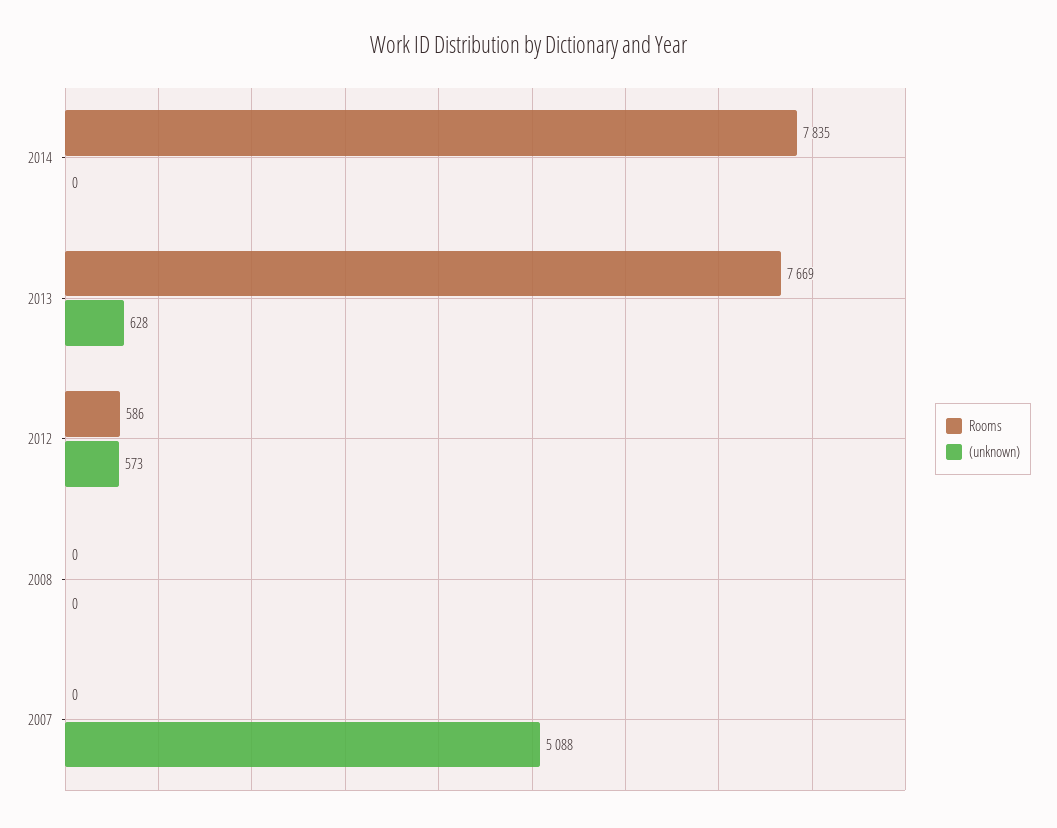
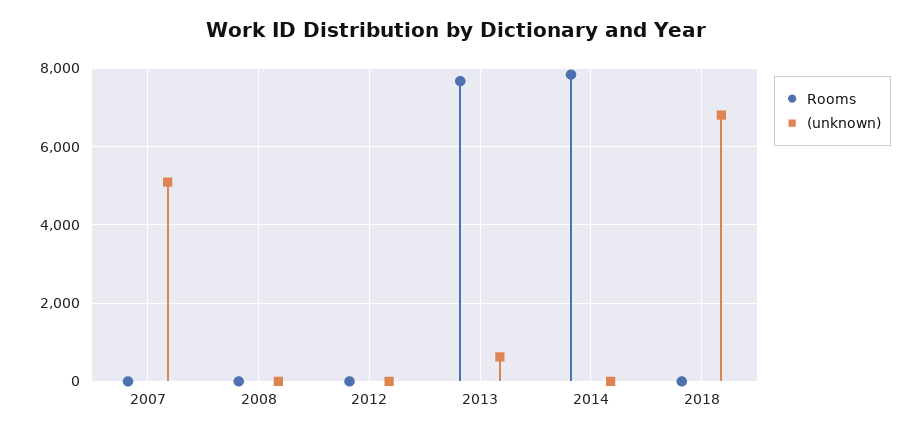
Rooms, 2012: 586 -> 0
(unknown), 2012: 573 -> 0
Rooms, 2018: none -> 0
(unknown), 2018: none -> 6800

